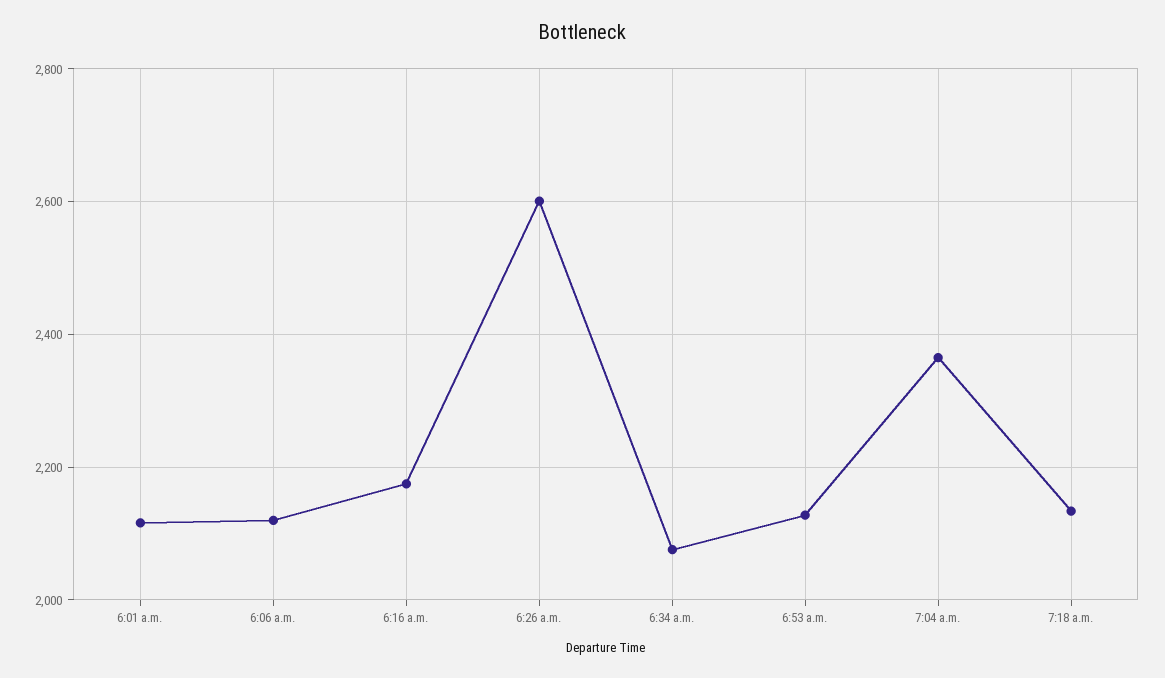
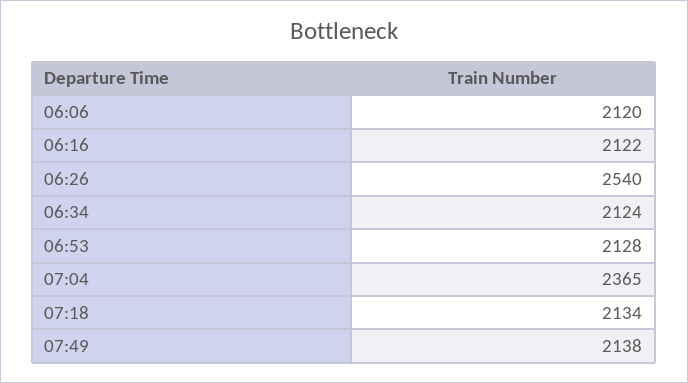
6:01 a.m.: 2120 -> none
6:16 a.m.: 2180 -> 2122
6:26 a.m.: 2600 -> 2540
6:34 a.m.: 2080 -> 2124
07:49: none -> 2138

